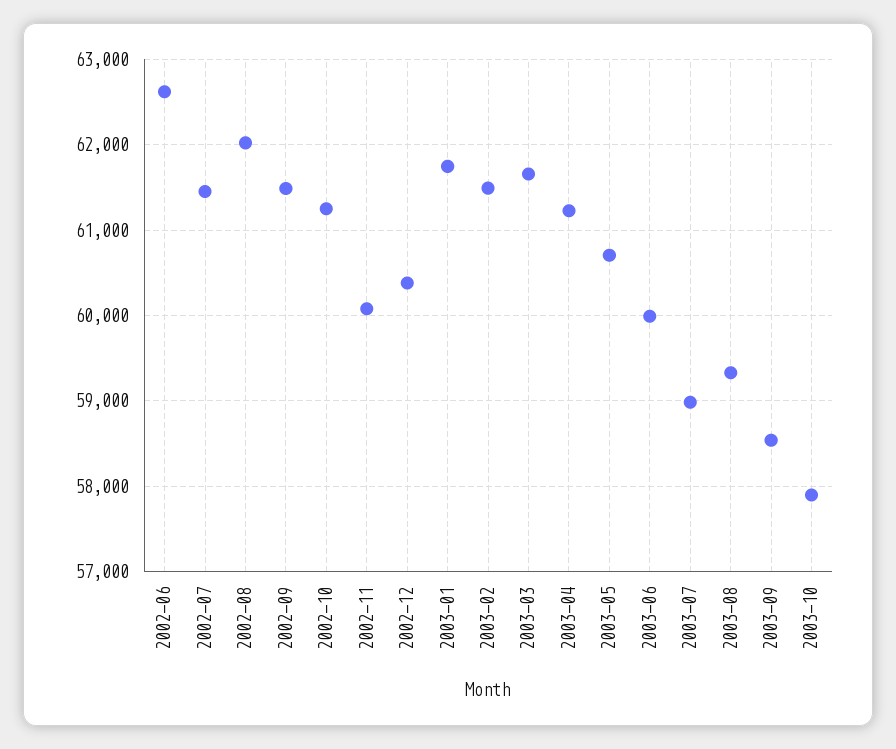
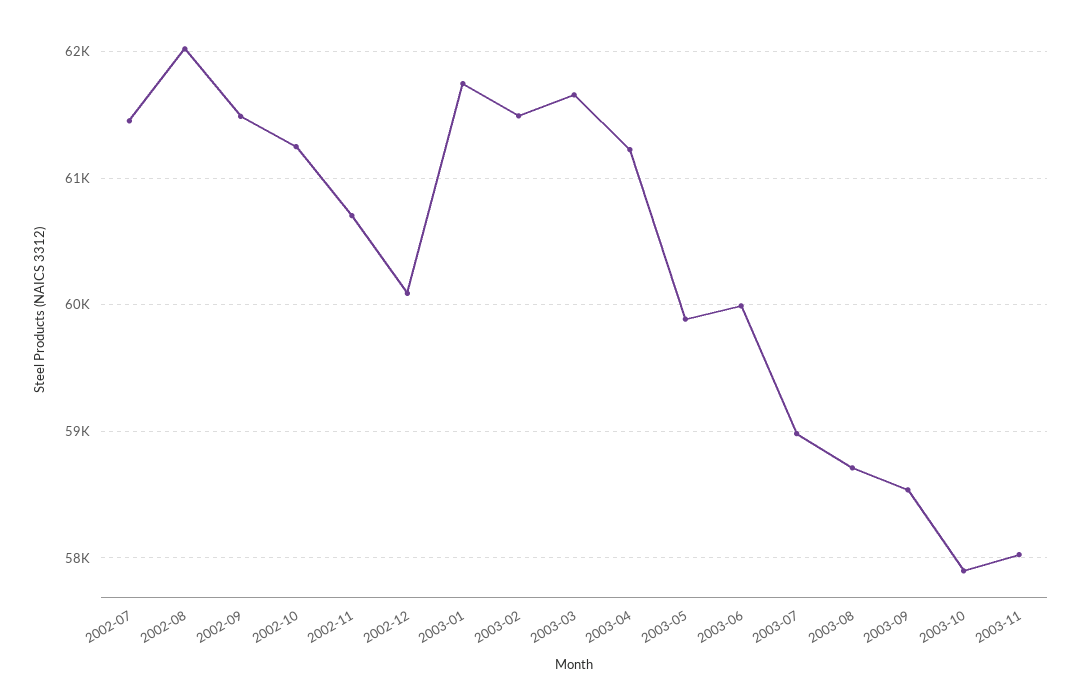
2002-06: 62600 -> none
2002-11: 60100 -> 60700
2002-12: 60400 -> 60100
2003-05: 60700 -> 59900
2003-08: 59300 -> 58700
2003-11: none -> 58000

